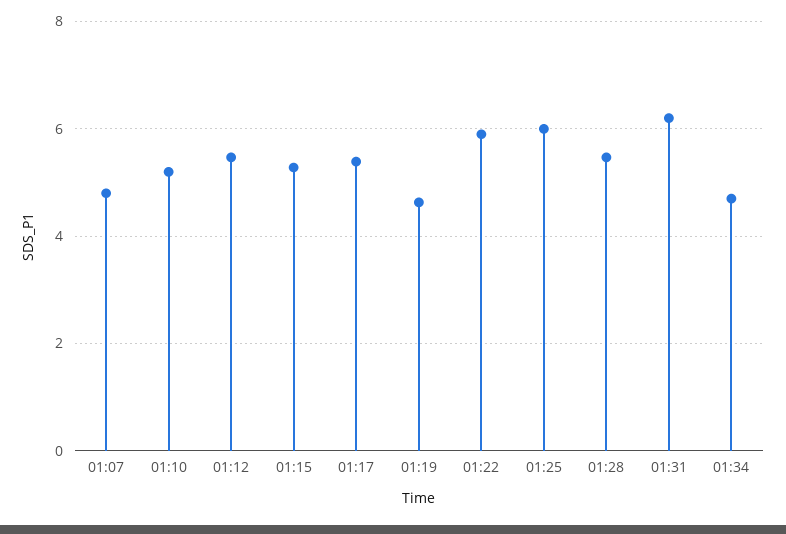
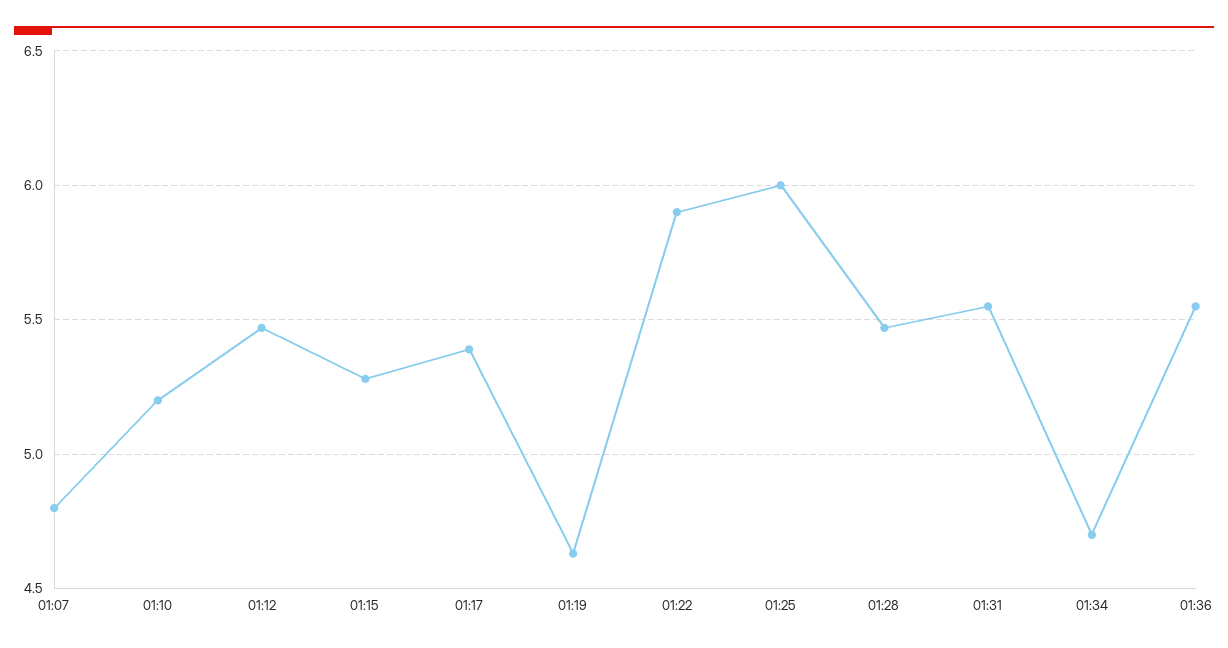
01:31: 6.2 -> 5.55
01:36: none -> 5.55

